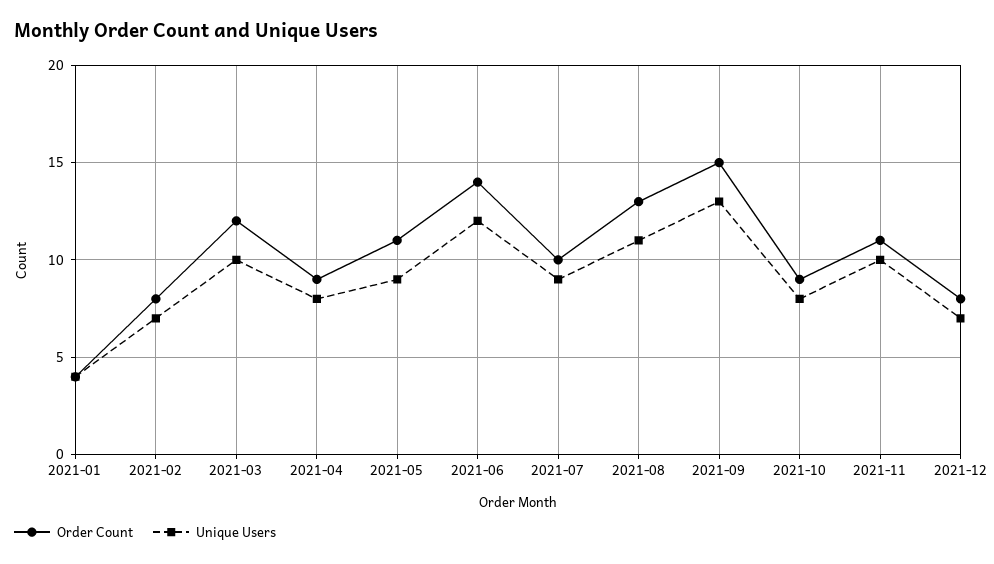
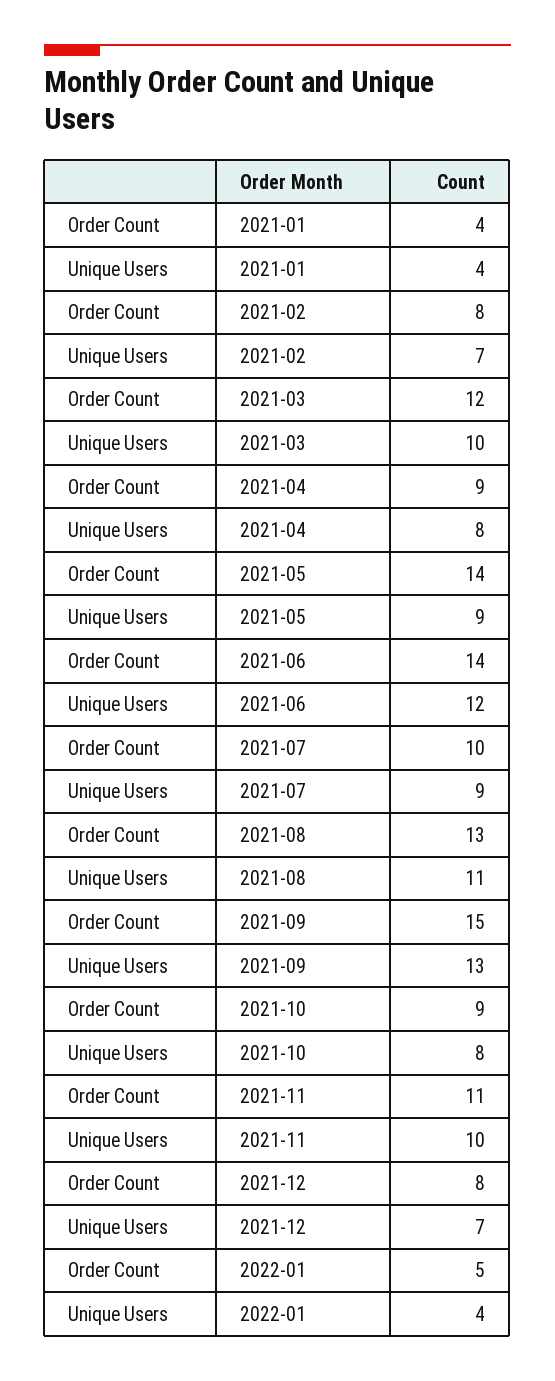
Order Count, 2021-05: 11 -> 14
Order Count, 2022-01: none -> 5
Unique Users, 2022-01: none -> 4

